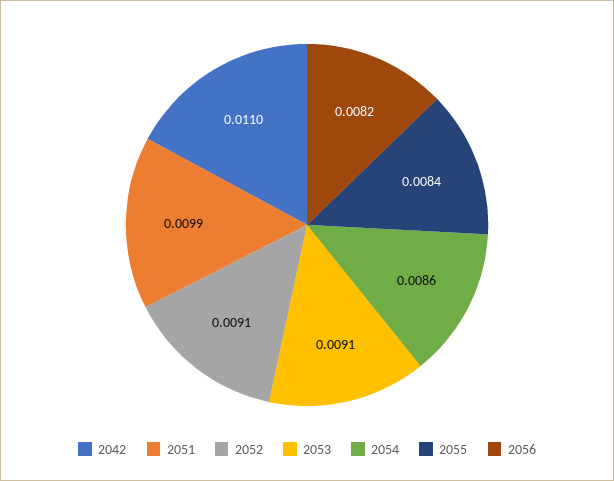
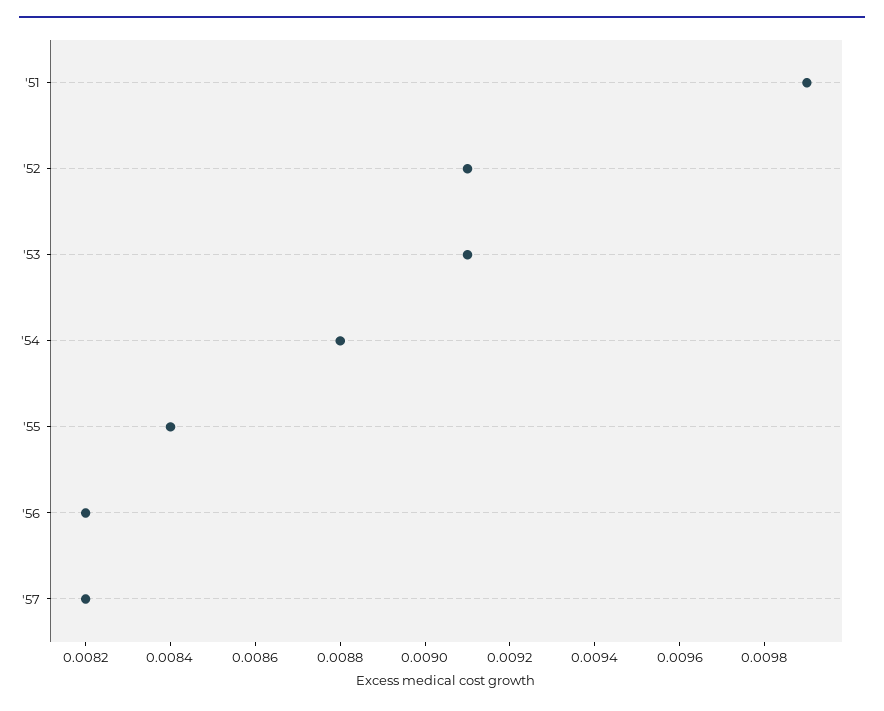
2042: 0.011 -> none
2054: 0.0086 -> 0.0088
'57: none -> 0.0082

